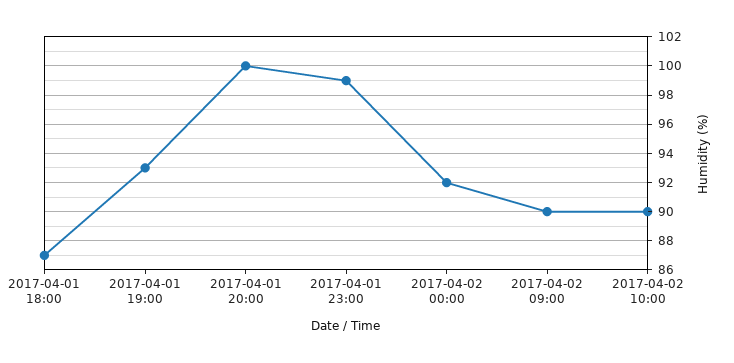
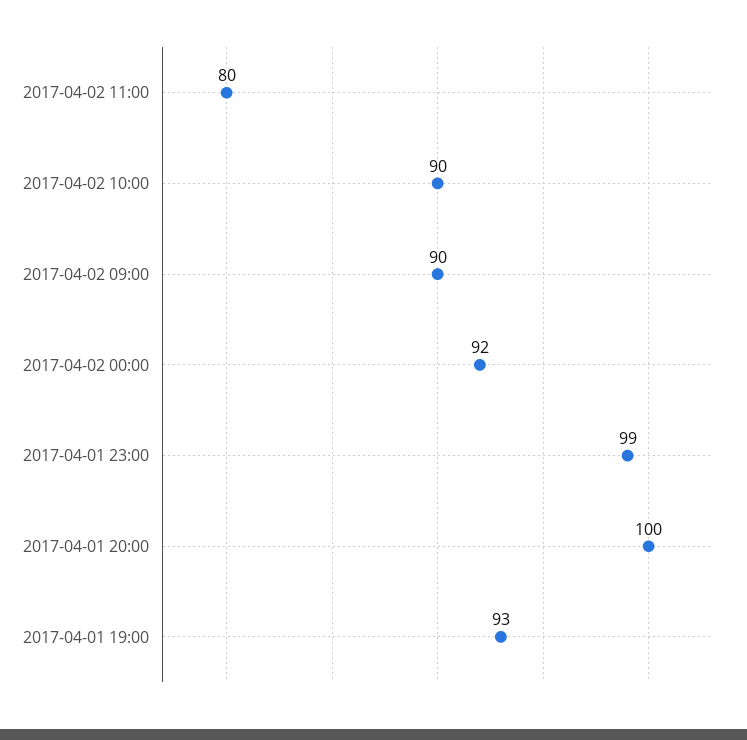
2017-04-01 18:00: 87 -> none
2017-04-02 11:00: none -> 80

